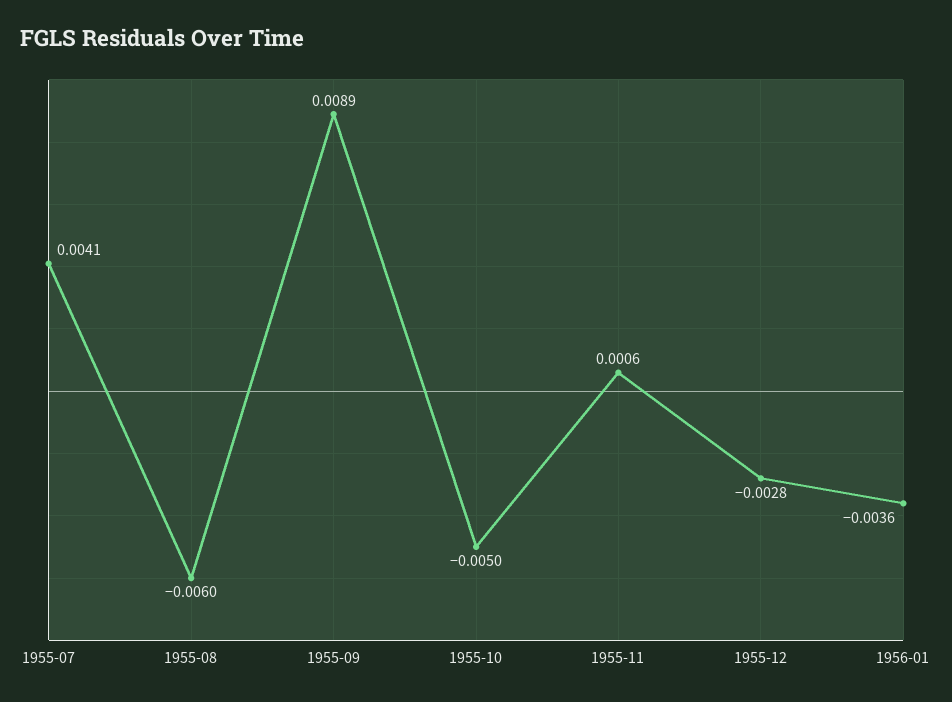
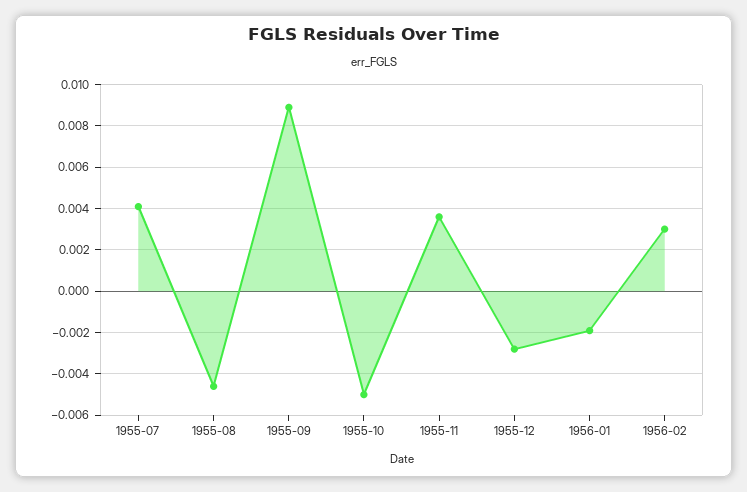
1955-08: -0.006 -> -0.0045
1955-11: 0.0006 -> 0.0035
1956-01: -0.0036 -> -0.002
1956-02: none -> 0.003

